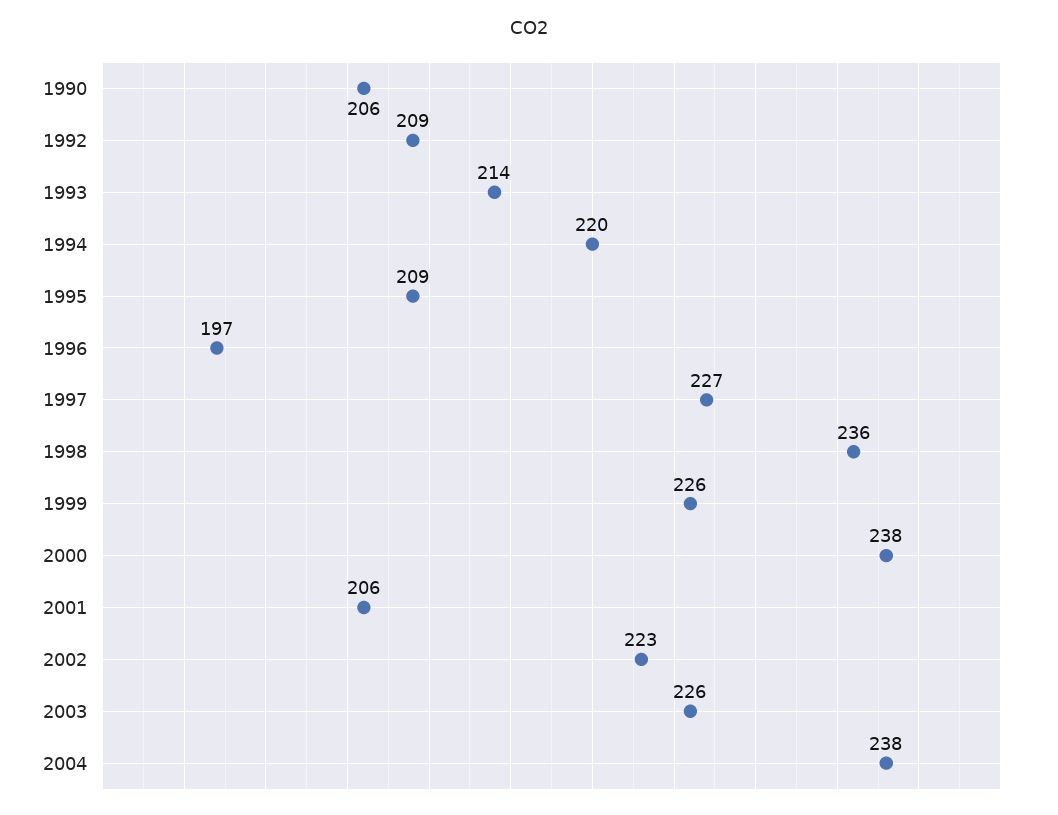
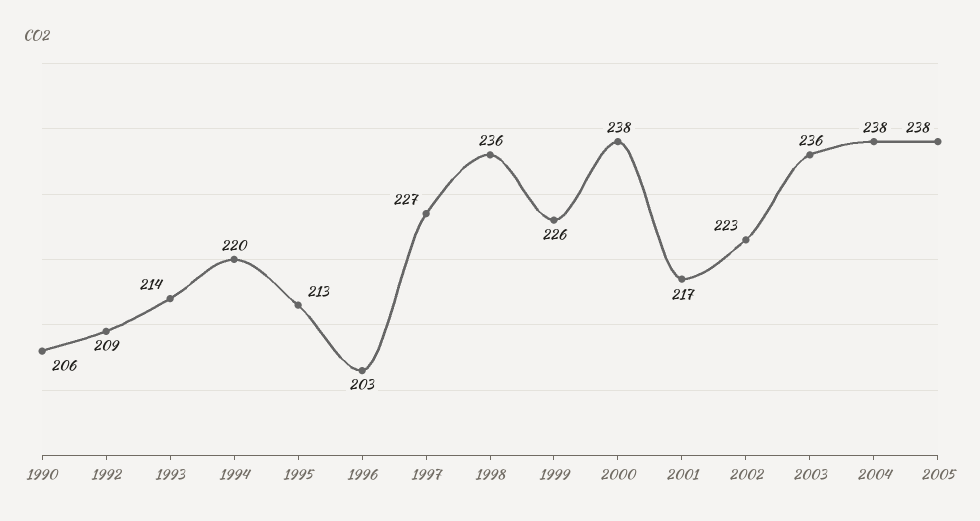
1995: 209 -> 213
1996: 197 -> 203
2001: 206 -> 217
2003: 226 -> 236
2005: none -> 238

